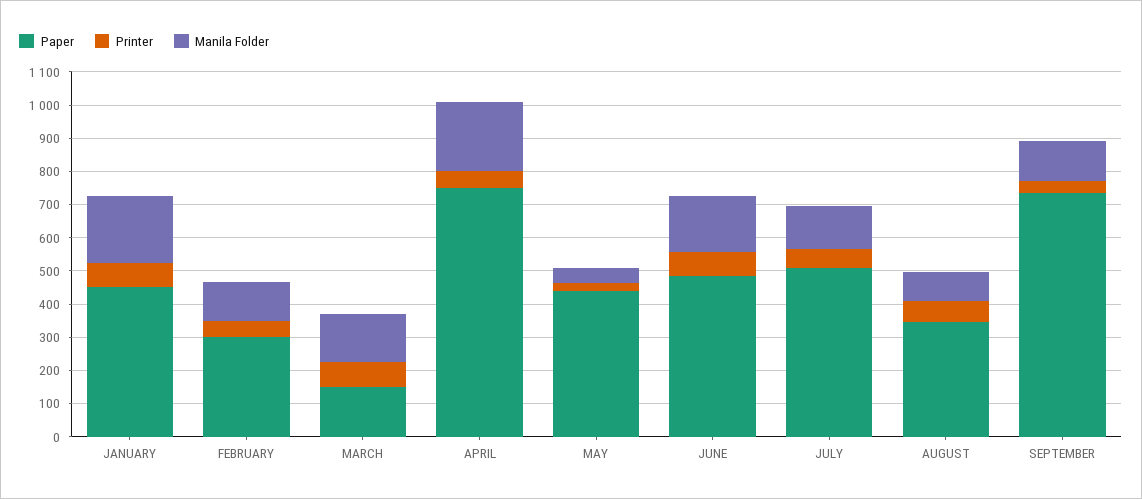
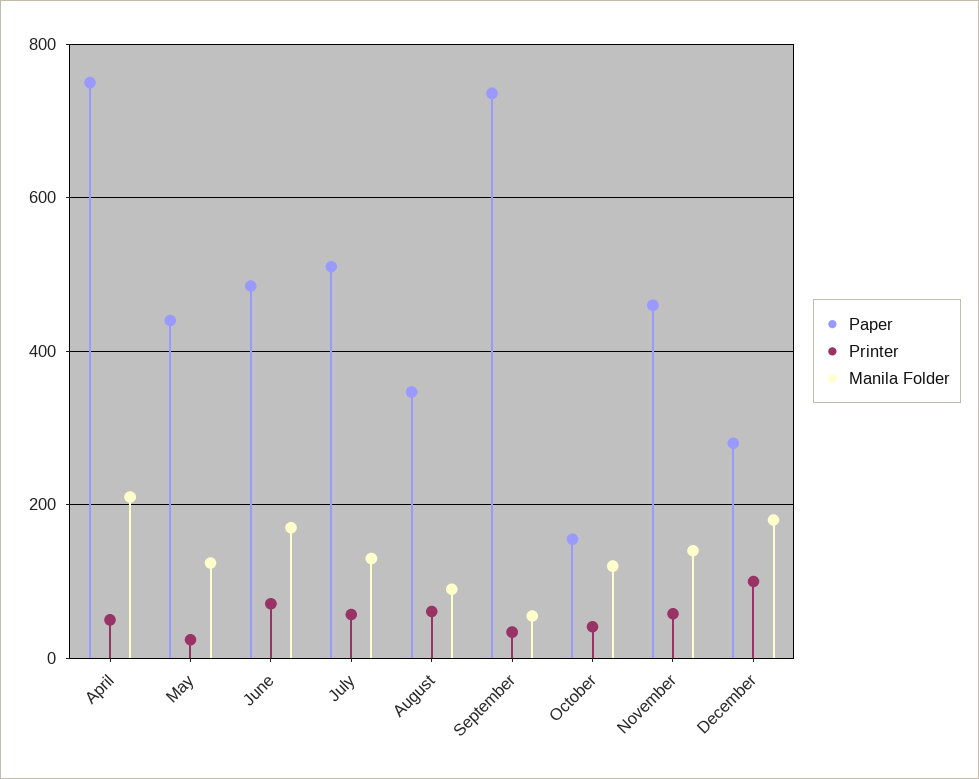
Paper, JANUARY: 450 -> none
Printer, JANUARY: 75 -> none
Manila Folder, JANUARY: 200 -> none
Paper, FEBRUARY: 300 -> none
Printer, FEBRUARY: 50 -> none
Manila Folder, FEBRUARY: 125 -> none
Paper, MARCH: 150 -> none
Printer, MARCH: 75 -> none
Manila Folder, MARCH: 150 -> none
Manila Folder, MAY: 50 -> 120
Manila Folder, SEPTEMBER: 125 -> 60
Paper, October: none -> 160
Printer, October: none -> 40
Manila Folder, October: none -> 120
Paper, November: none -> 460
Printer, November: none -> 60
Manila Folder, November: none -> 140
Paper, December: none -> 280
Printer, December: none -> 100
Manila Folder, December: none -> 180

